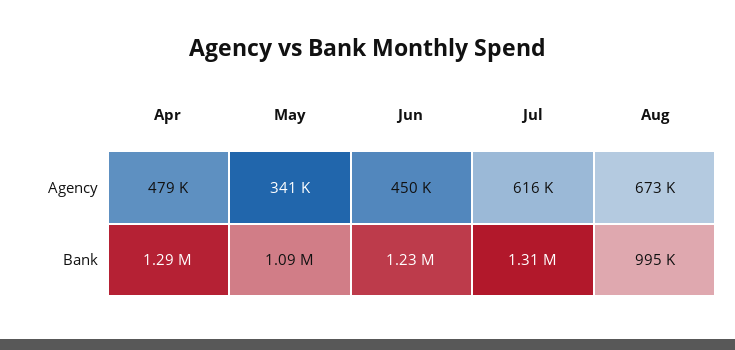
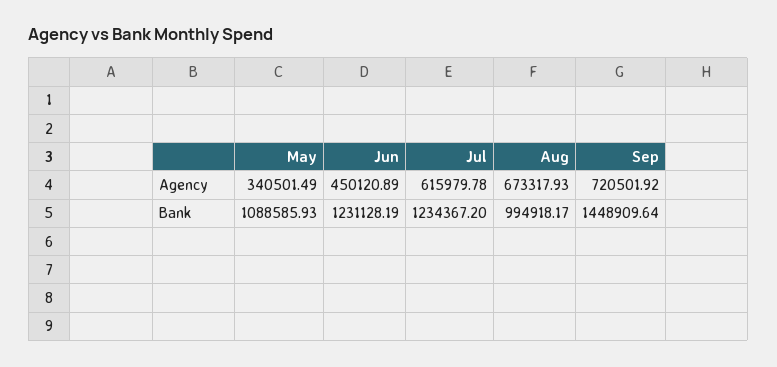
Apr, Agency: 479000 -> none
Apr, Bank: 1290000 -> none
Jul, Bank: 1310000 -> 1234367.2
Sep, Agency: none -> 720501.92
Sep, Bank: none -> 1448909.64

